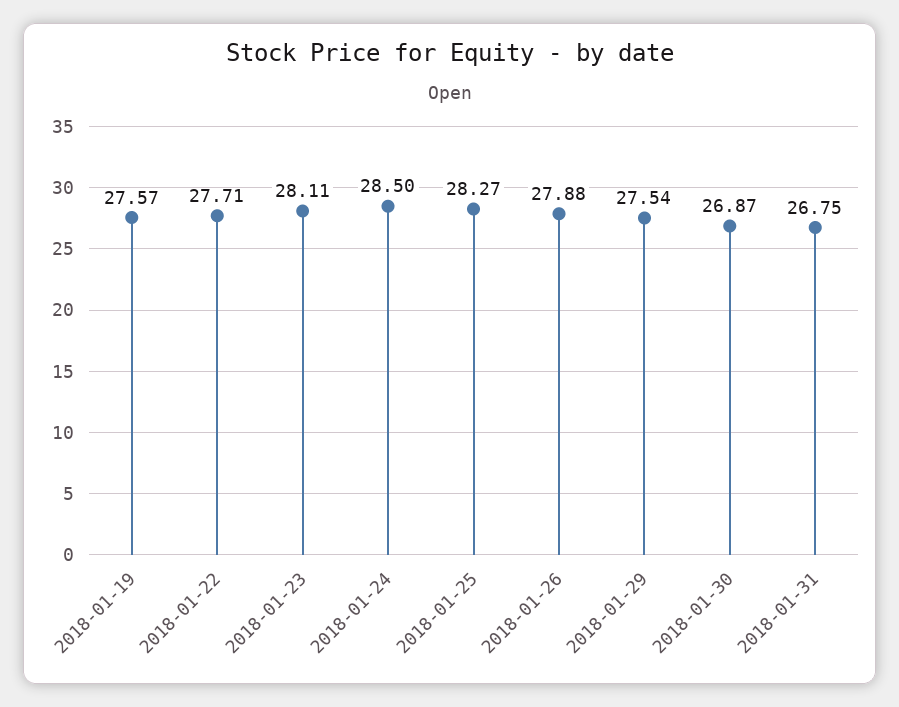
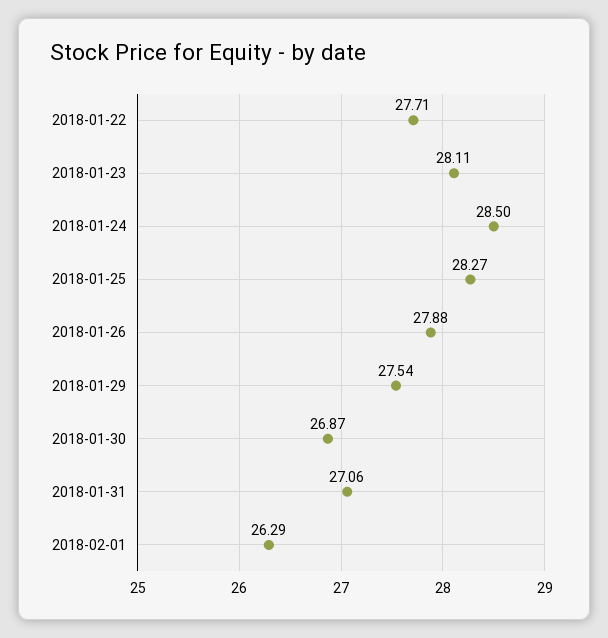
2018-01-19: 27.57 -> none
2018-01-31: 26.75 -> 27.06
2018-02-01: none -> 26.29

